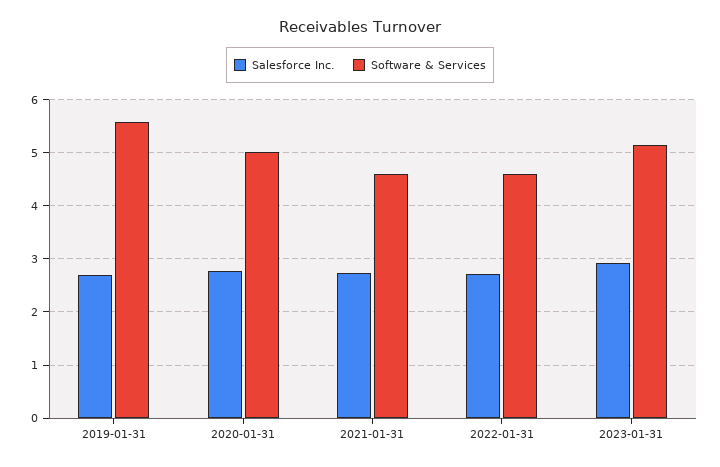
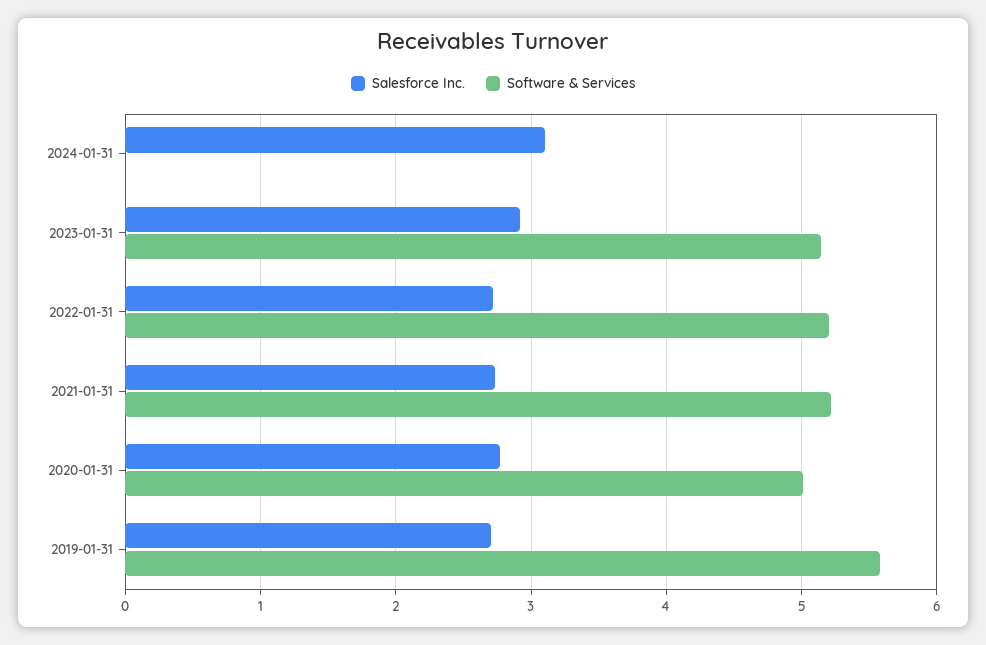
Software & Services, 2021-01-31: 4.6 -> 5.2
Software & Services, 2022-01-31: 4.6 -> 5.2
Salesforce Inc., 2024-01-31: none -> 3.1
Software & Services, 2024-01-31: none -> 0

